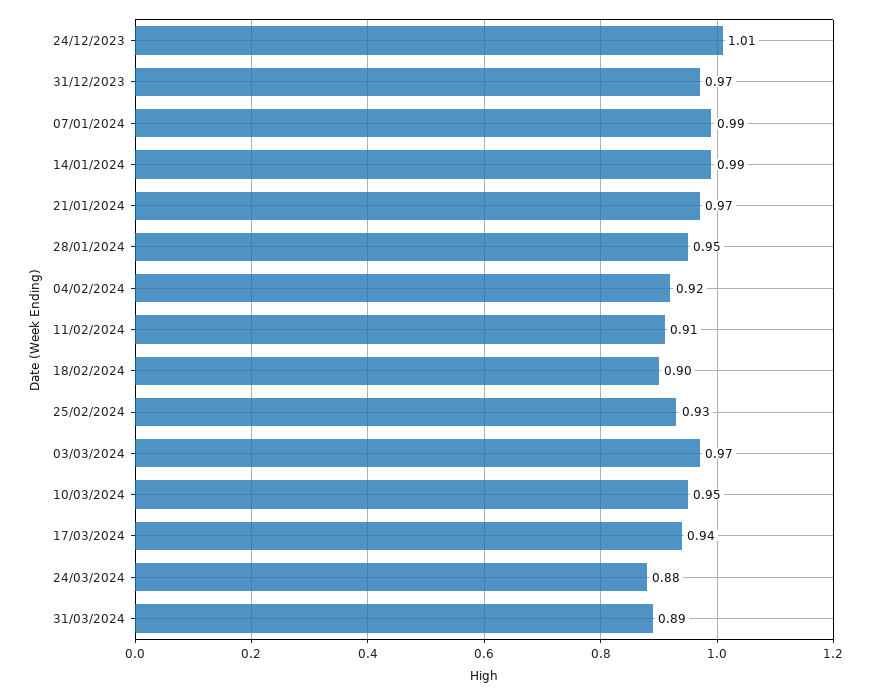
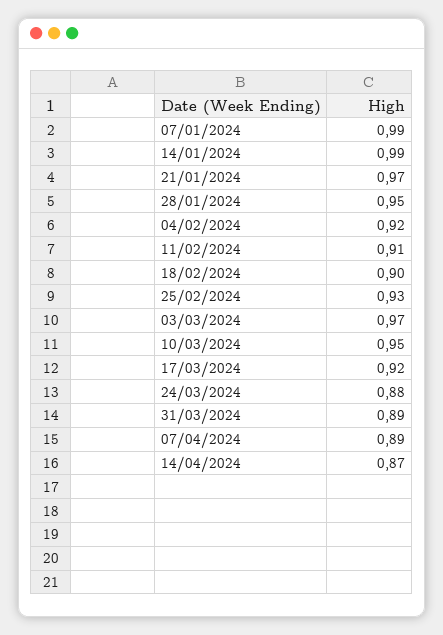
24/12/2023: 1.01 -> none
31/12/2023: 0.97 -> none
17/03/2024: 0.94 -> 0.92
07/04/2024: none -> 0.89
14/04/2024: none -> 0.87

